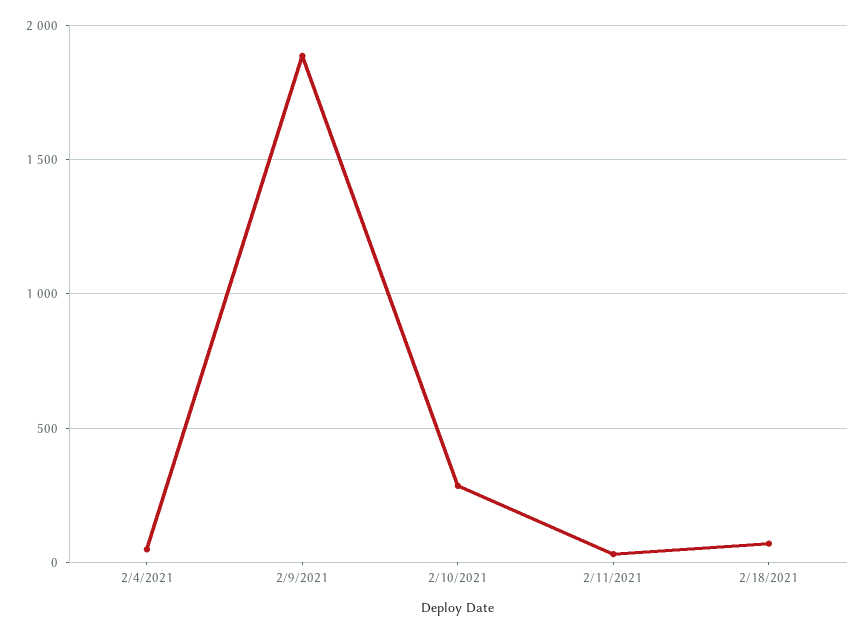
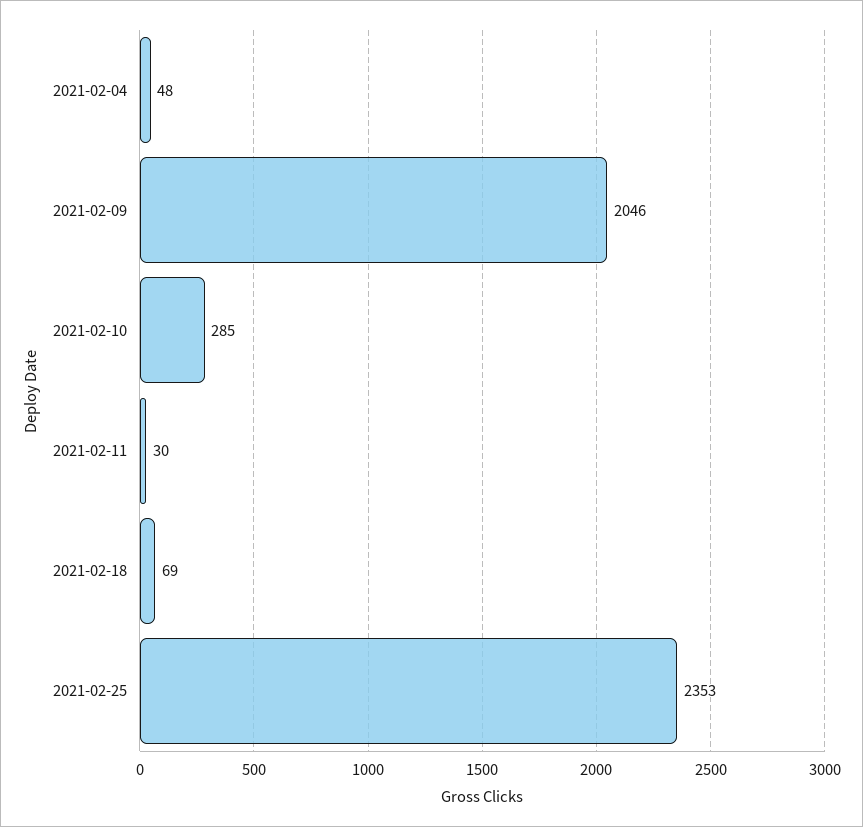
2/9/2021: 1900 -> 2046
2021-02-25: none -> 2353

